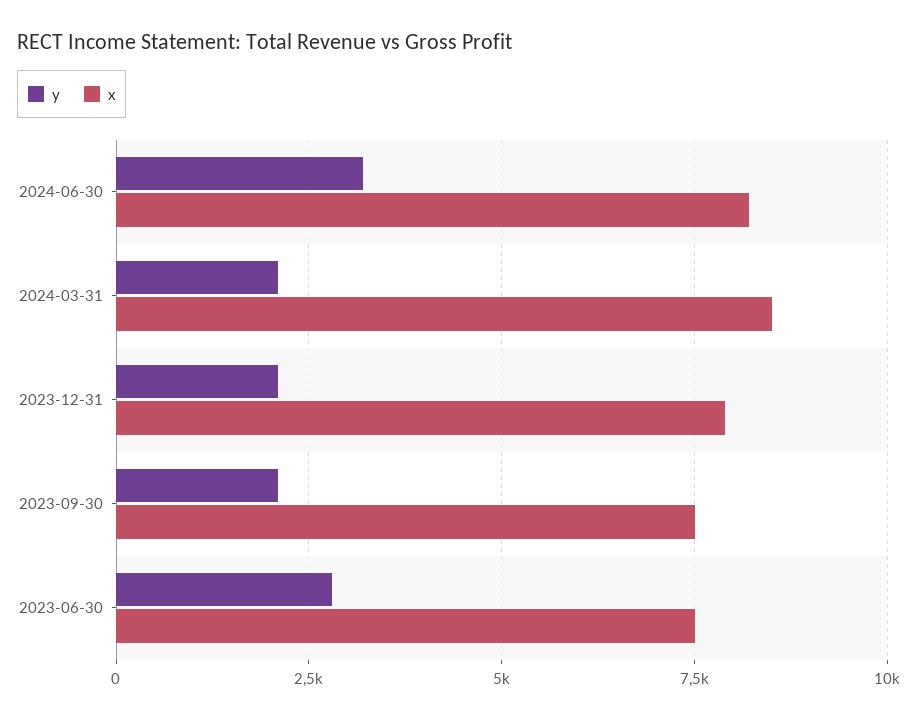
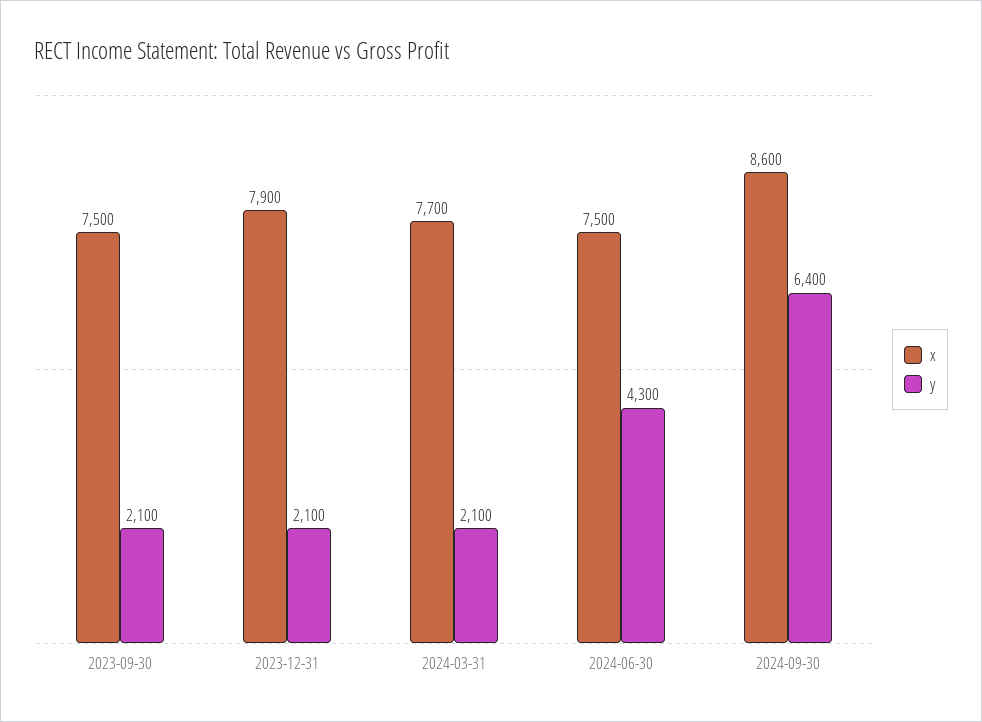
y, 2024-06-30: 3250 -> 4300
x, 2024-06-30: 8250 -> 7500
x, 2024-03-31: 8500 -> 7700
y, 2023-06-30: 2750 -> none
x, 2023-06-30: 7500 -> none
x, 2024-09-30: none -> 8600
y, 2024-09-30: none -> 6400

